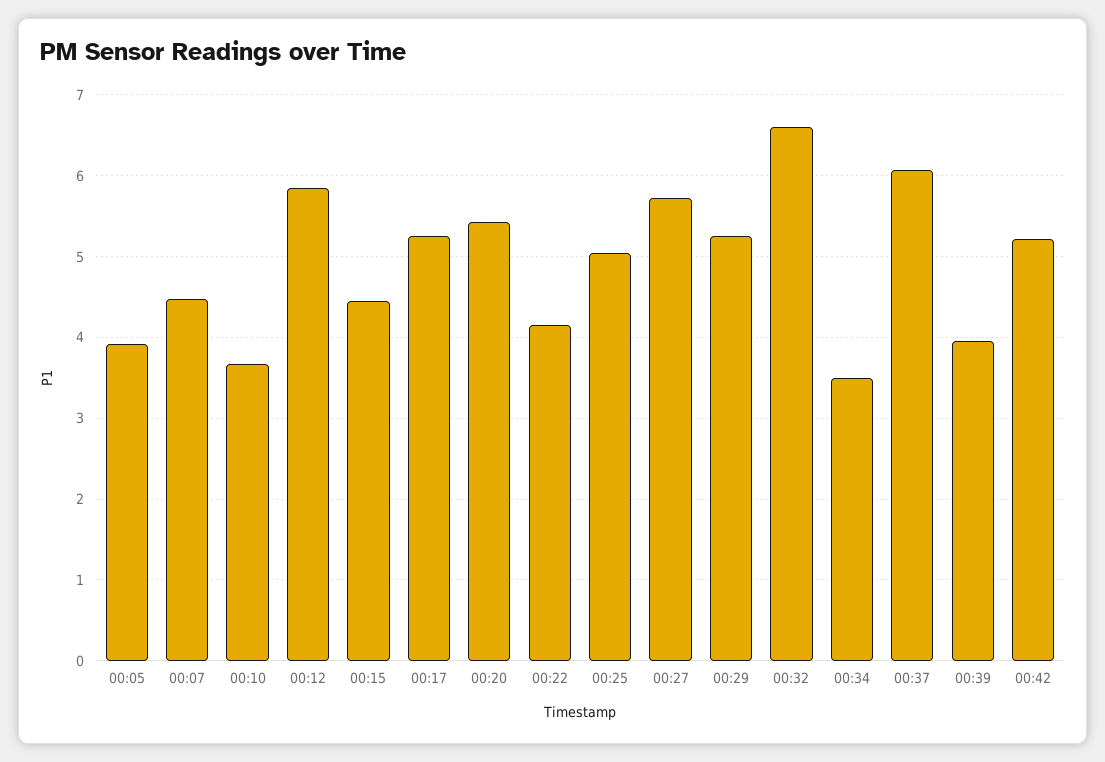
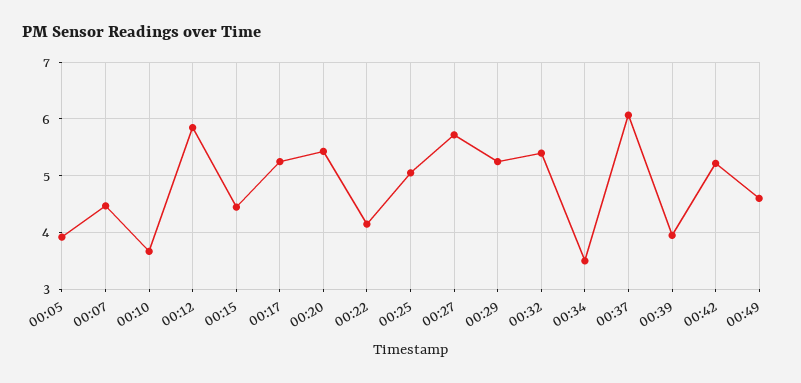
00:32: 6.6 -> 5.4
00:49: none -> 4.6

